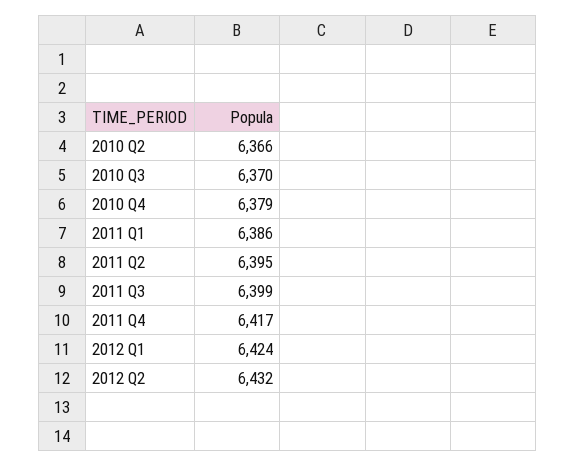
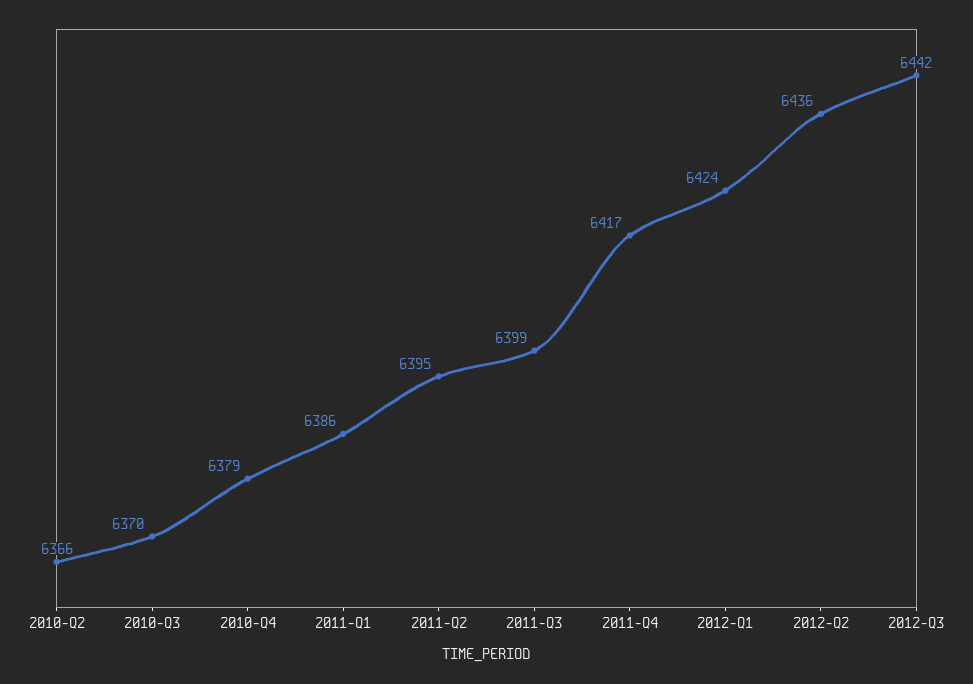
2012 Q2: 6432 -> 6436
2012-Q3: none -> 6442

